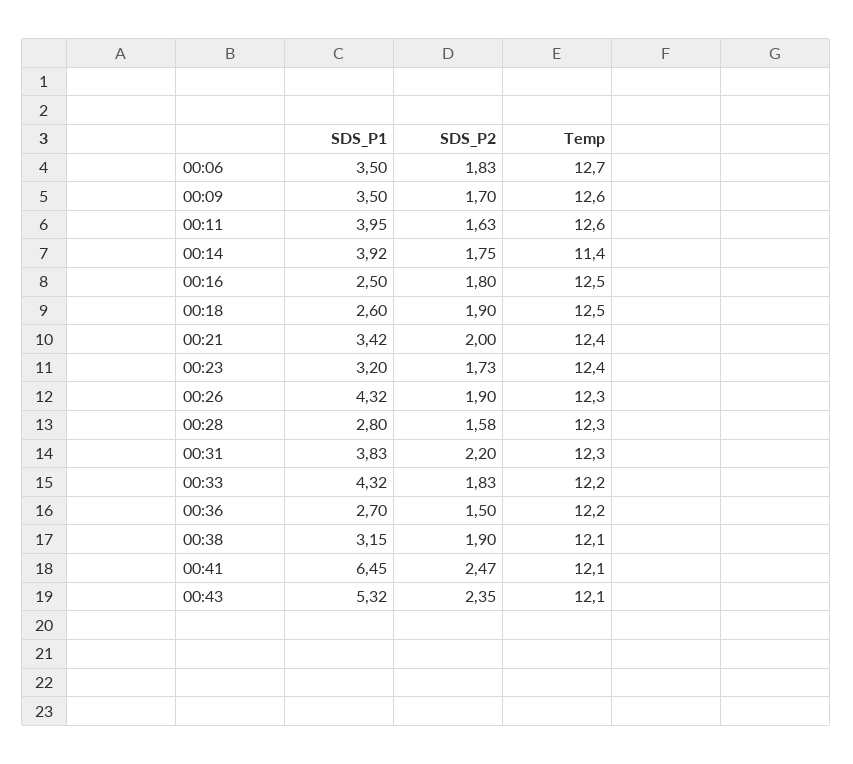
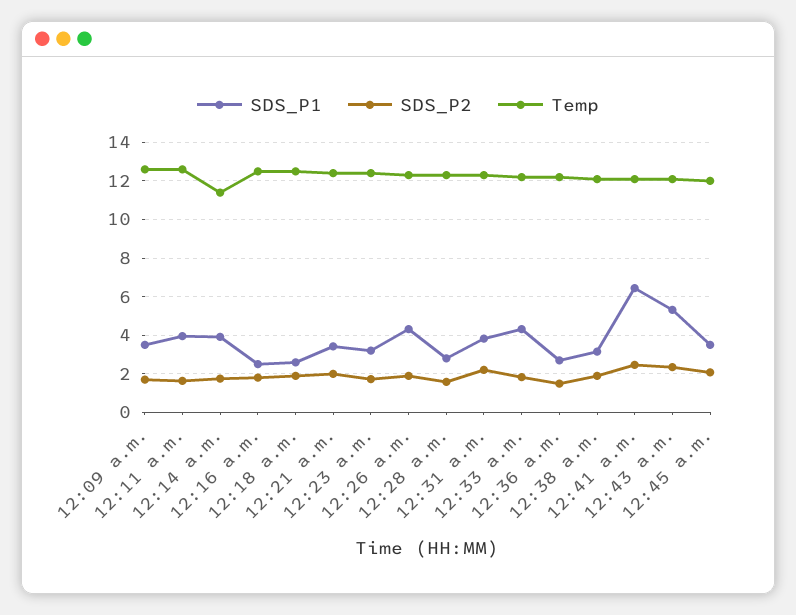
SDS_P1, 00:06: 3.5 -> none
SDS_P2, 00:06: 1.83 -> none
Temp, 00:06: 12.7 -> none
SDS_P1, 12:45 a.m.: none -> 3.5
SDS_P2, 12:45 a.m.: none -> 2
Temp, 12:45 a.m.: none -> 12

